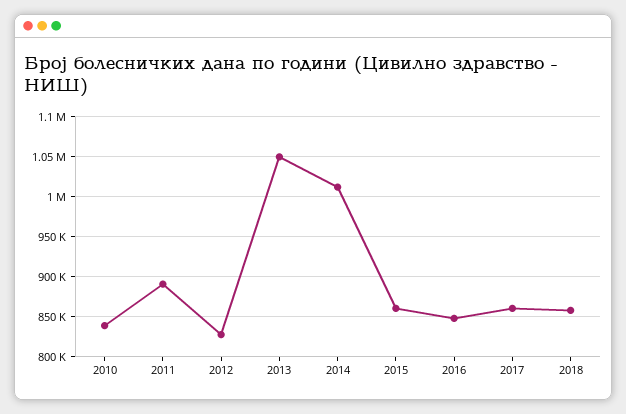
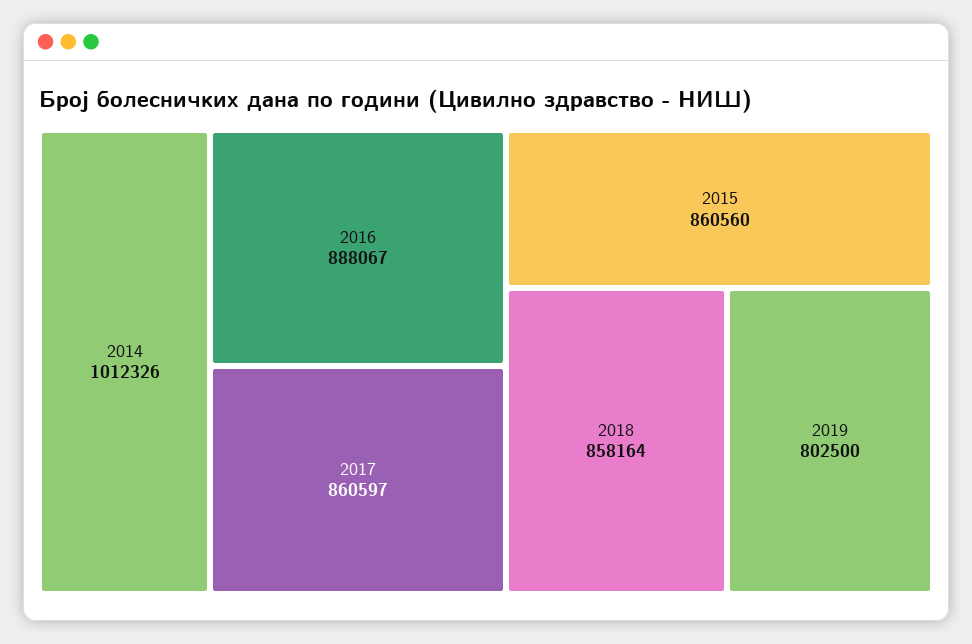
2010: 840000 -> none
2011: 890000 -> none
2012: 830000 -> none
2013: 1050000 -> none
2016: 850000 -> 888067
2019: none -> 802500

